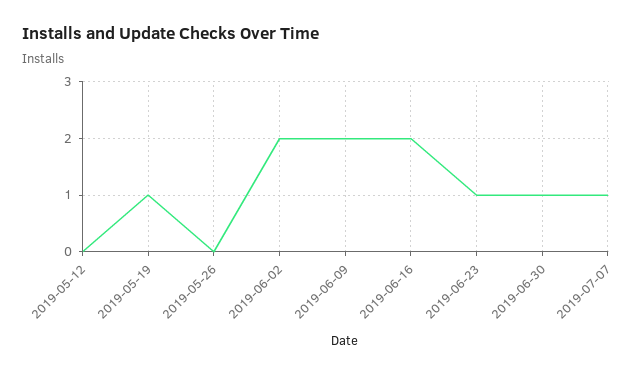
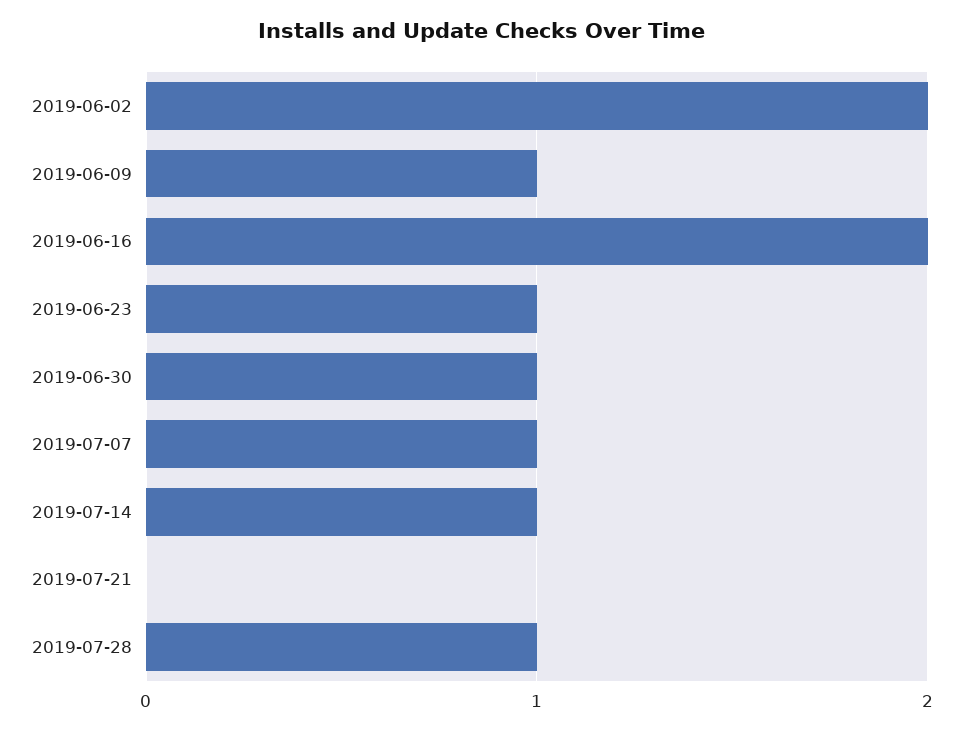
2019-05-12: 0 -> none
2019-05-19: 1 -> none
2019-05-26: 0 -> none
2019-06-09: 2 -> 1
2019-07-14: none -> 1
2019-07-21: none -> 0
2019-07-28: none -> 1

